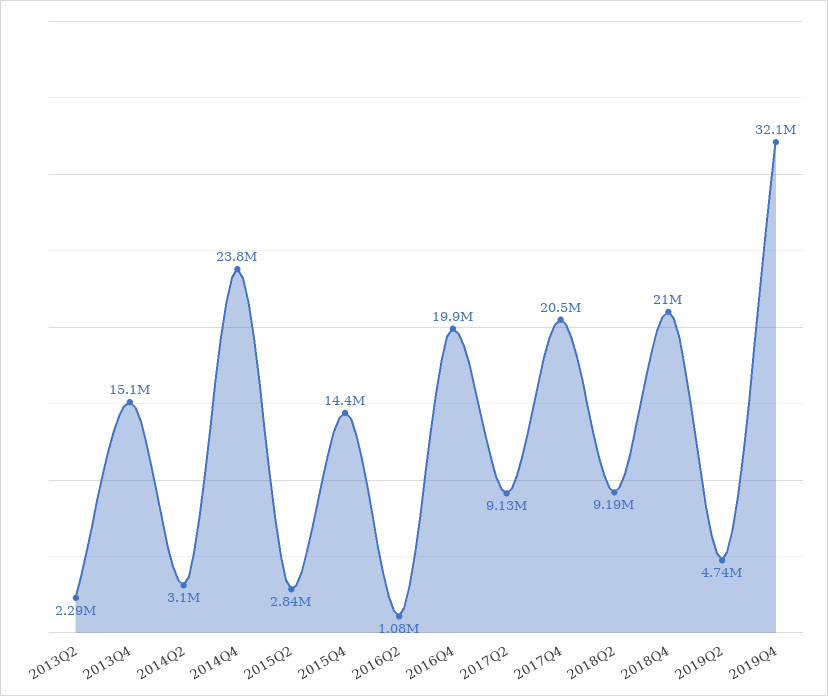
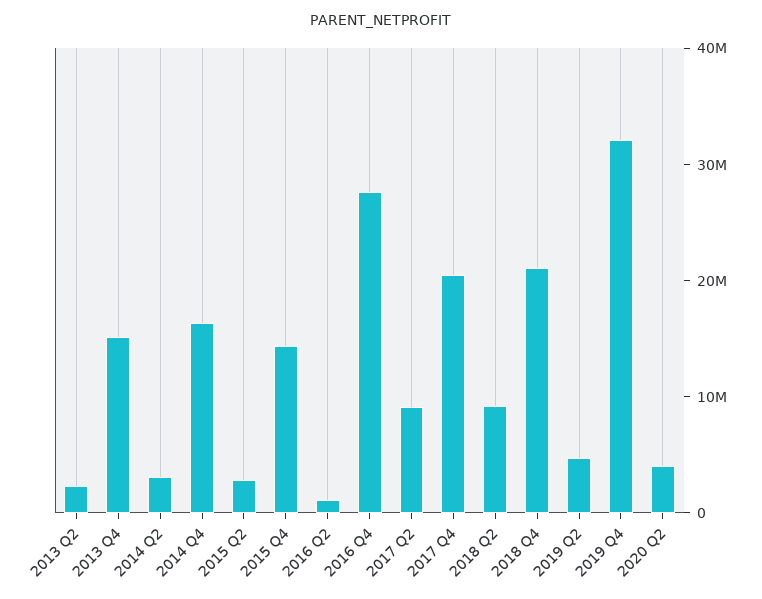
2014Q4: 23800000 -> 16000000
2016Q4: 19900000 -> 28000000
2020 Q2: none -> 4000000

